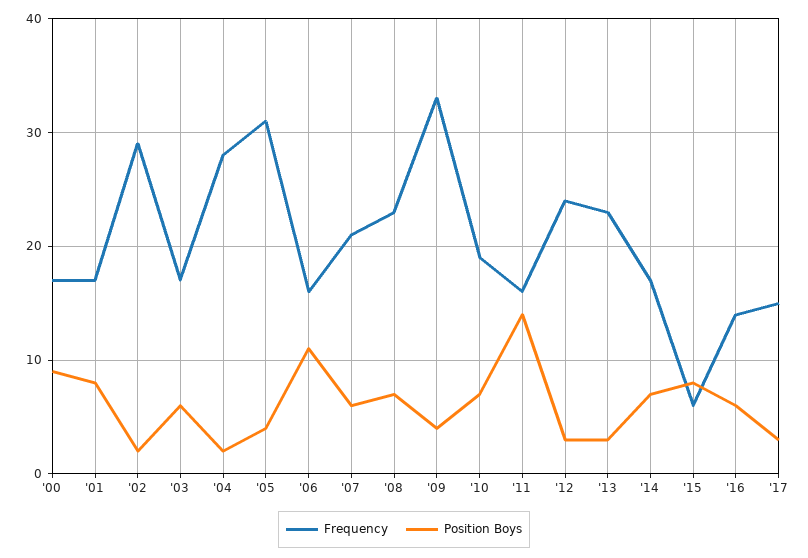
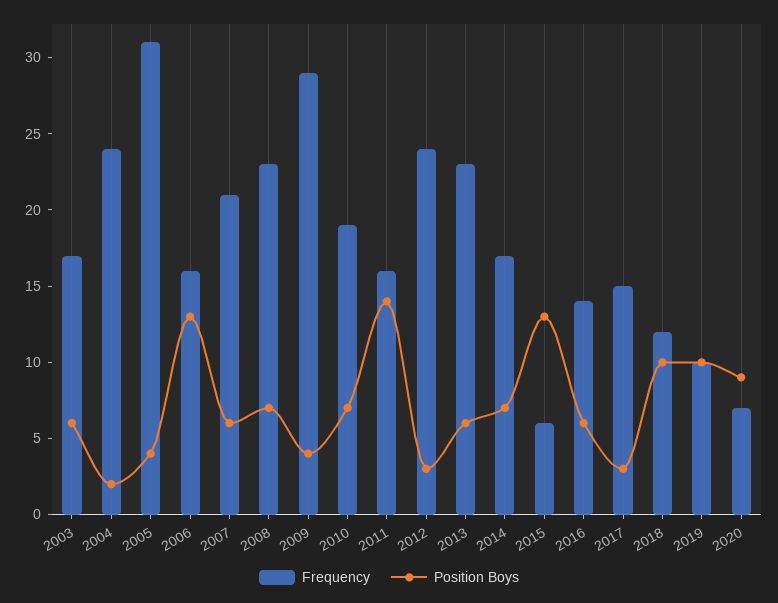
Frequency, '00: 17 -> none
Position Boys, '00: 9 -> none
Frequency, '01: 17 -> none
Position Boys, '01: 8 -> none
Frequency, '02: 29 -> none
Position Boys, '02: 2 -> none
Frequency, '04: 28 -> 24
Position Boys, '06: 11 -> 13
Frequency, '09: 33 -> 29
Position Boys, '13: 3 -> 6
Position Boys, '15: 8 -> 13
Frequency, 2018: none -> 12
Position Boys, 2018: none -> 10
Frequency, 2019: none -> 10
Position Boys, 2019: none -> 10
Frequency, 2020: none -> 7
Position Boys, 2020: none -> 9

